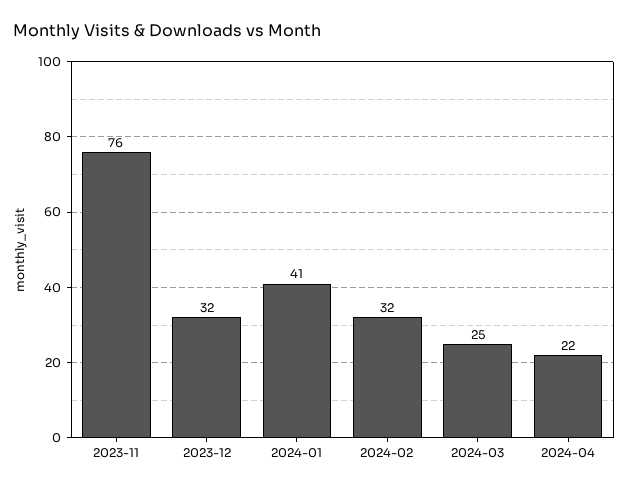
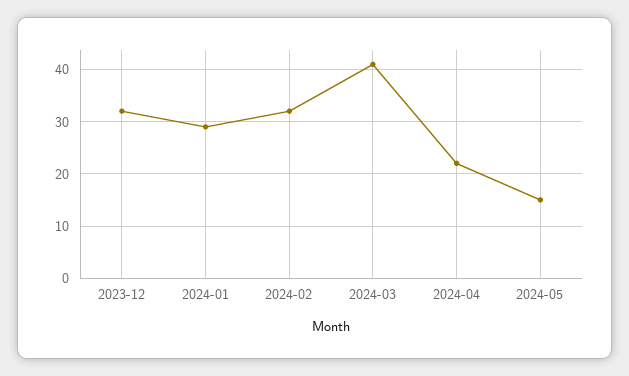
2023-11: 76 -> none
2024-01: 41 -> 30
2024-03: 25 -> 40
2024-05: none -> 15

